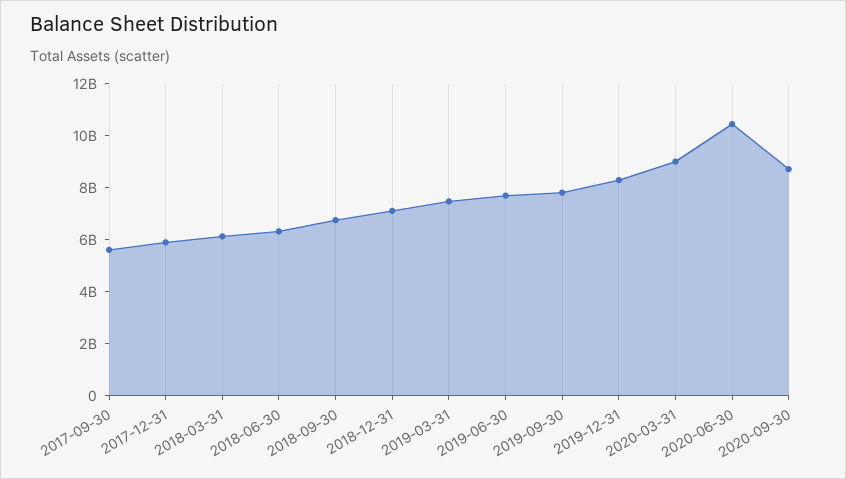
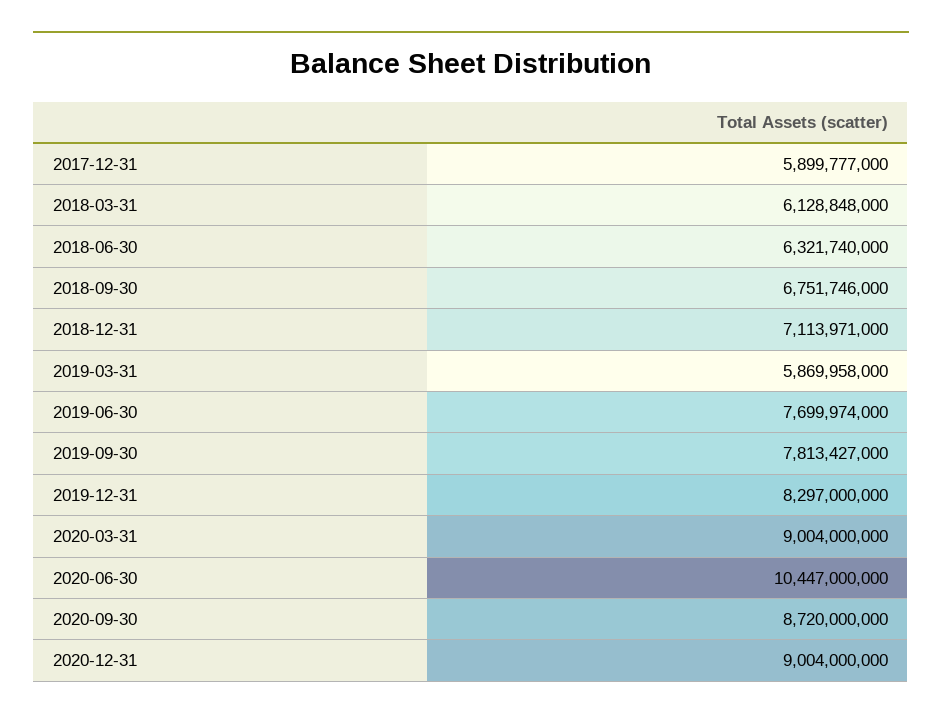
2017-09-30: 5500000000 -> none
2019-03-31: 7500000000 -> 5869958000
2020-12-31: none -> 9004000000

